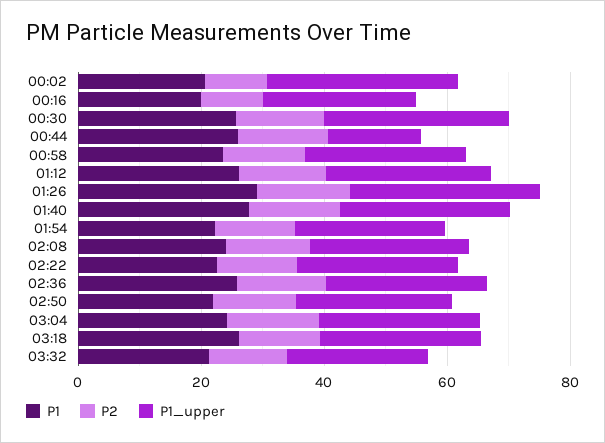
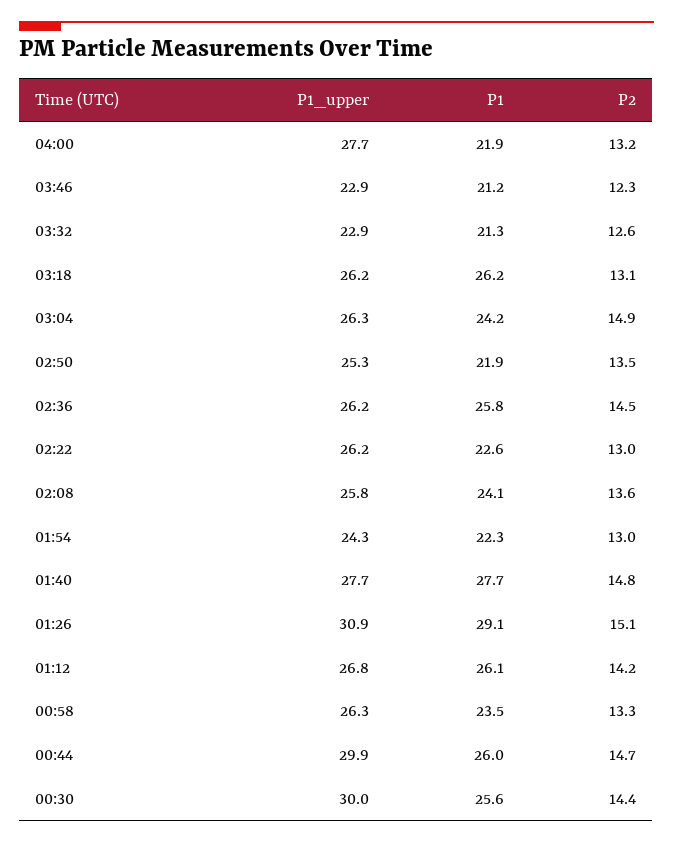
P1, 00:02: 20 -> none
P2, 00:02: 10 -> none
P1_upper, 00:02: 30 -> none
P1, 00:16: 20 -> none
P2, 00:16: 10 -> none
P1_upper, 00:16: 25 -> none
P1_upper, 00:44: 15 -> 29.9
P1_upper, 04:00: none -> 27.7
P1, 04:00: none -> 21.9
P2, 04:00: none -> 13.2
P1_upper, 03:46: none -> 22.9
P1, 03:46: none -> 21.2
P2, 03:46: none -> 12.3

